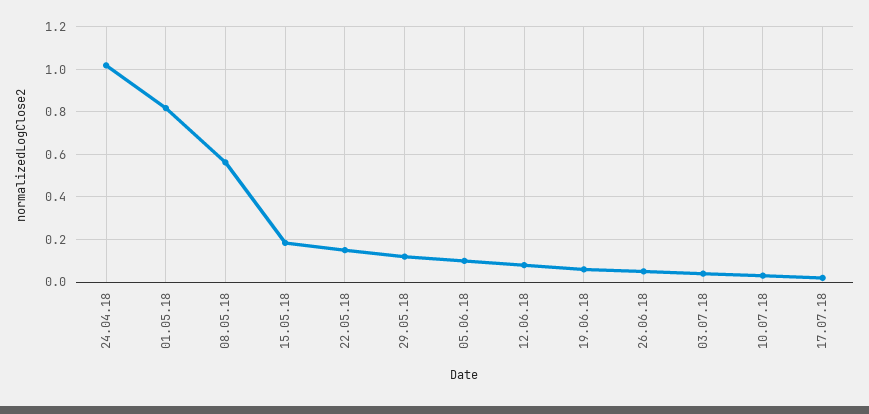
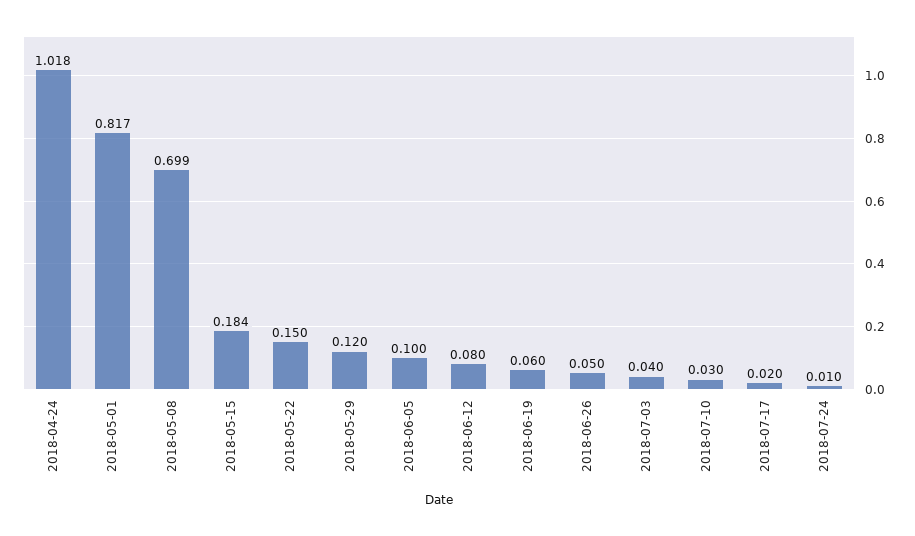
08.05.18: 0.55 -> 0.699
2018-07-24: none -> 0.01

